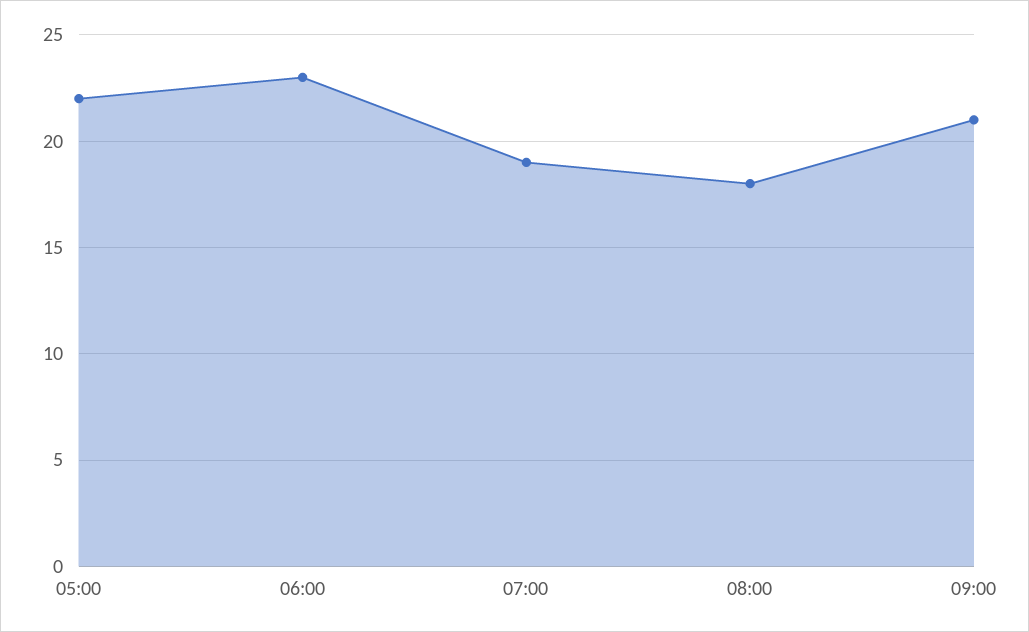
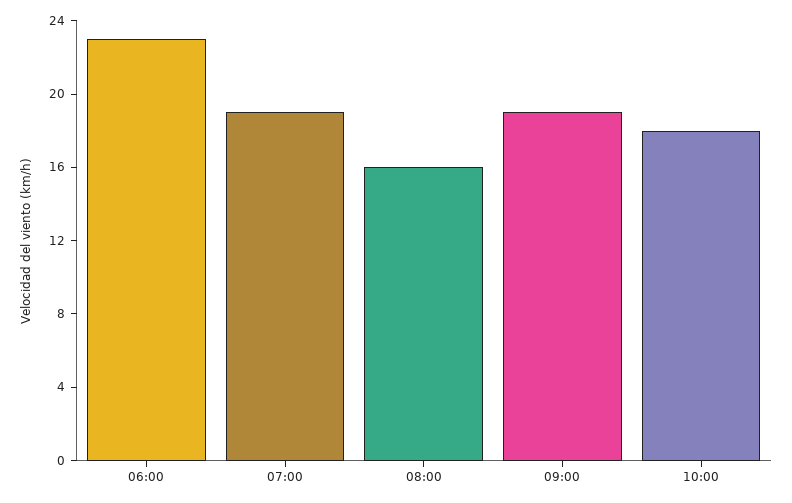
05:00: 22 -> none
08:00: 18 -> 16
09:00: 21 -> 19
10:00: none -> 18

